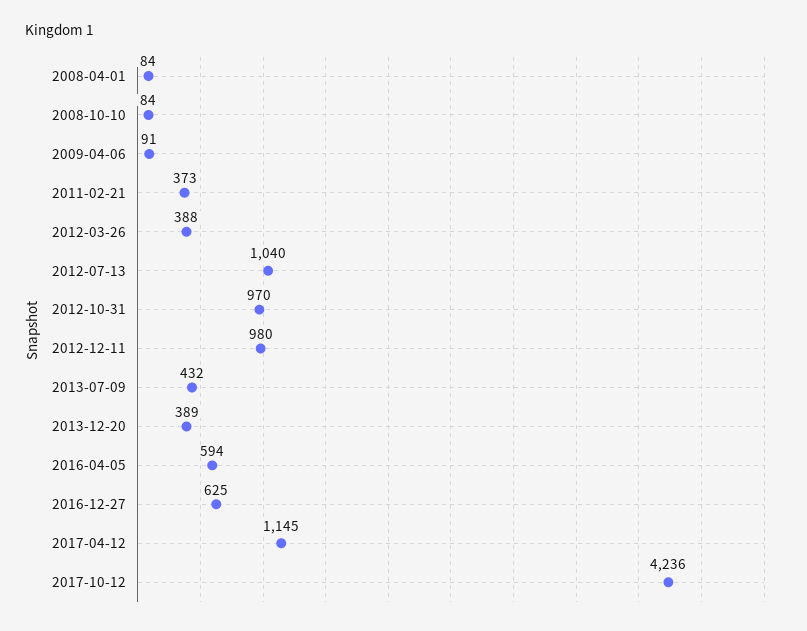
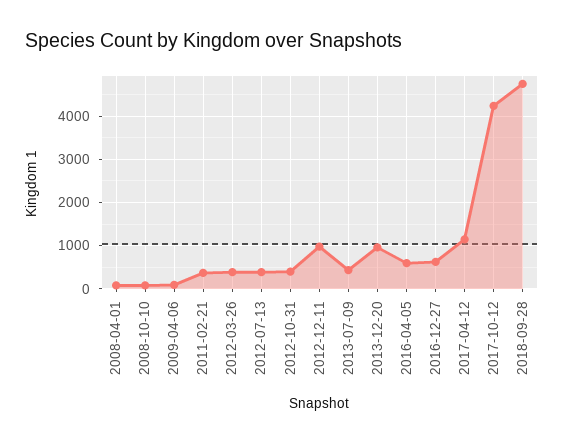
2012-07-13: 1040 -> 400
2012-10-31: 970 -> 400
2013-12-20: 389 -> 1000
2018-09-28: none -> 4800

